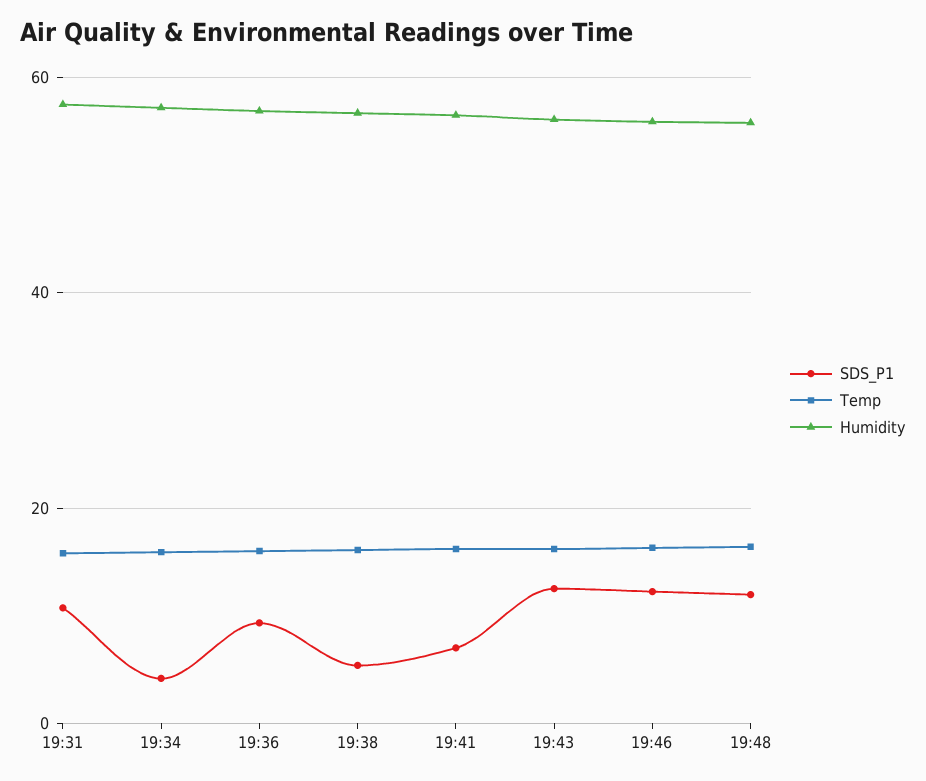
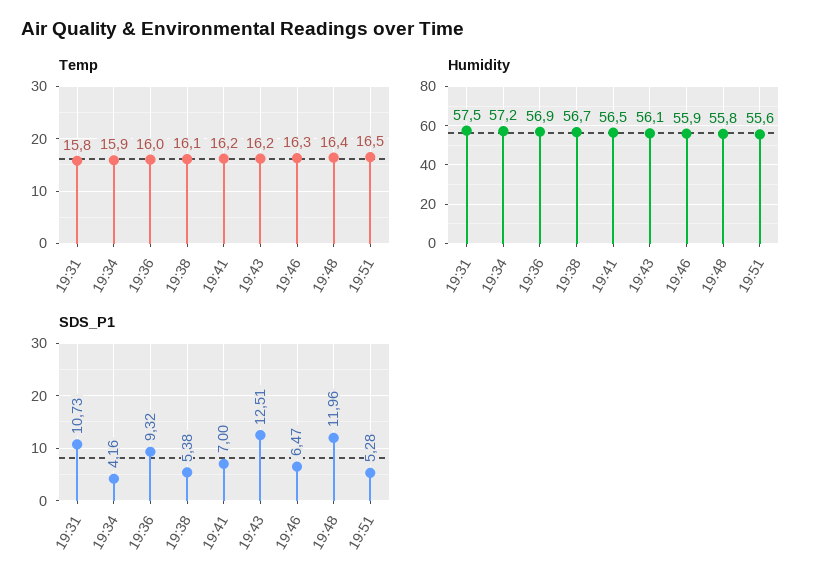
SDS_P1, 19:46: 12 -> 6.47
Temp, 19:51: none -> 16.5
Humidity, 19:51: none -> 55.6
SDS_P1, 19:51: none -> 5.28

